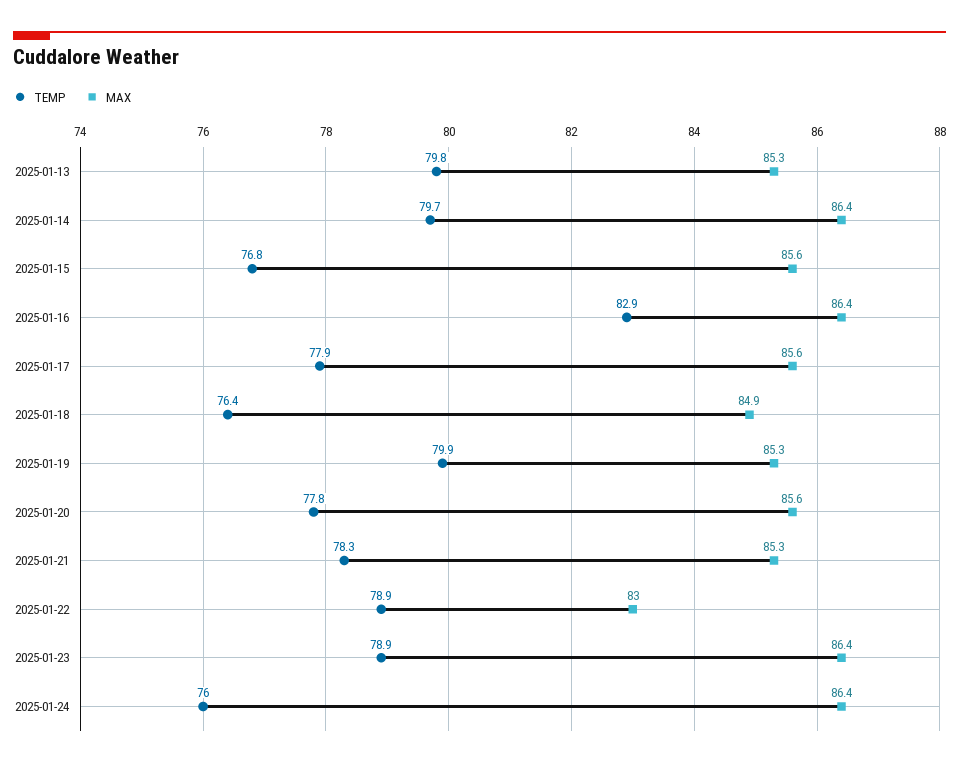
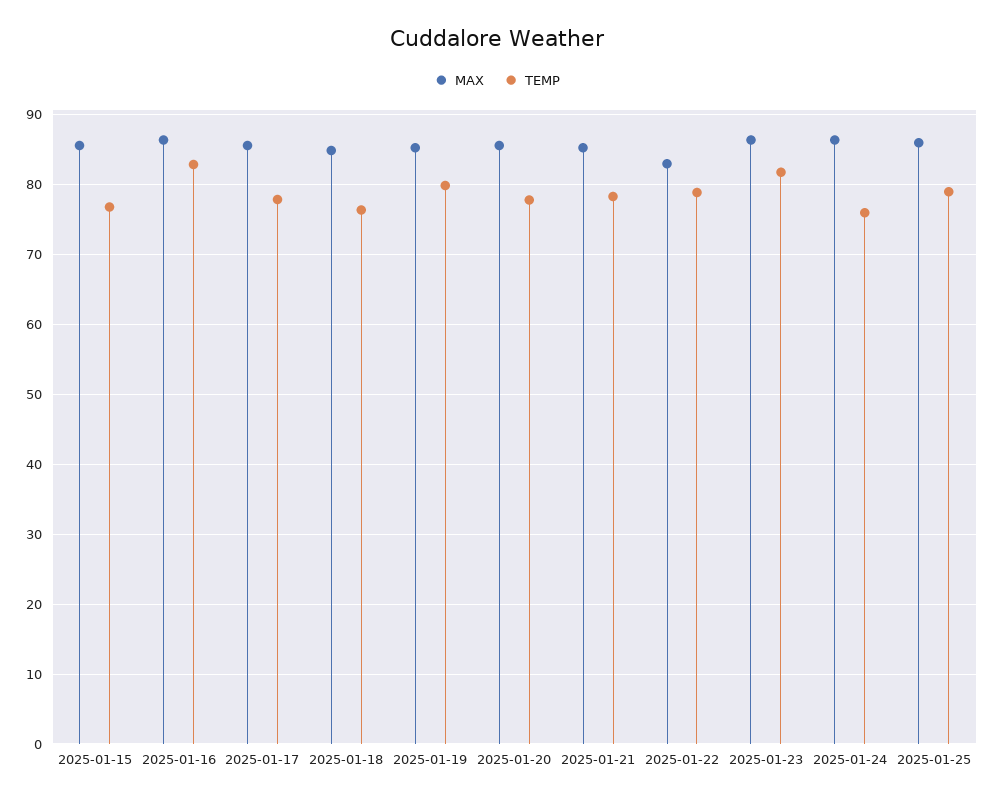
TEMP, 2025-01-13: 79.8 -> none
MAX, 2025-01-13: 85.3 -> none
TEMP, 2025-01-14: 79.7 -> none
MAX, 2025-01-14: 86.4 -> none
TEMP, 2025-01-23: 78.9 -> 82
MAX, 2025-01-25: none -> 86
TEMP, 2025-01-25: none -> 79

